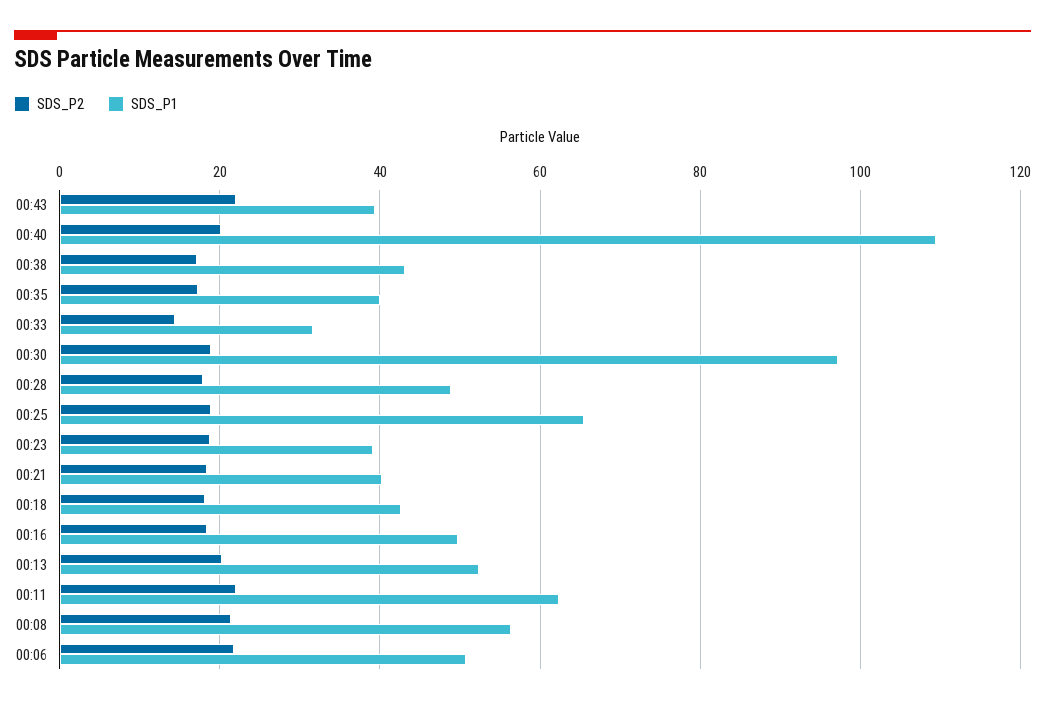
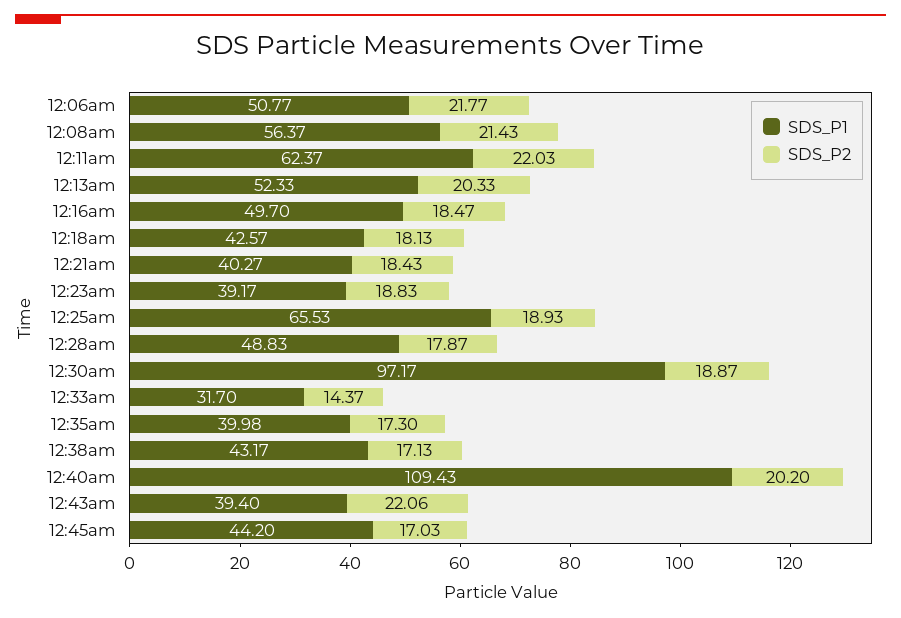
SDS_P1, 12:45am: none -> 44.2
SDS_P2, 12:45am: none -> 17.03

